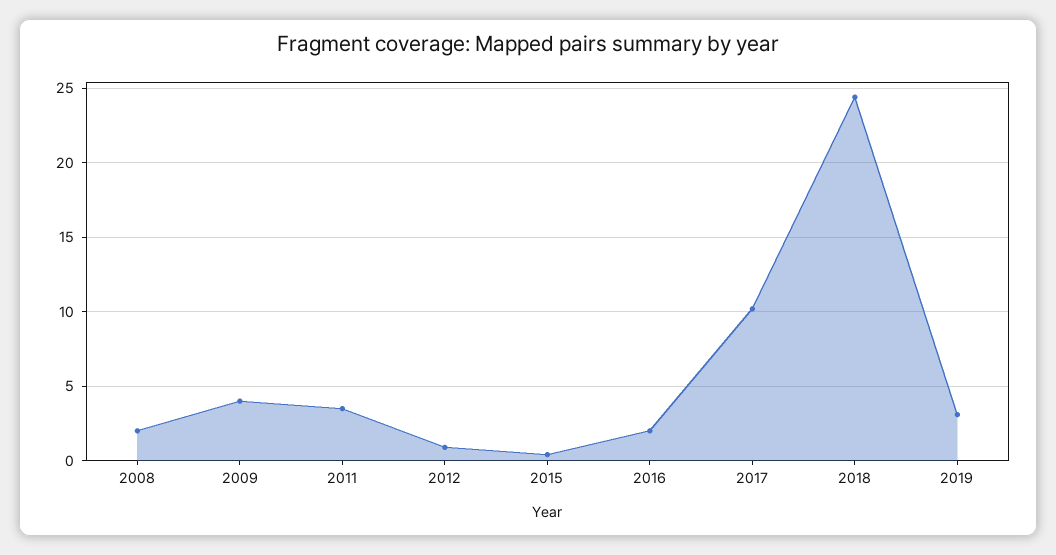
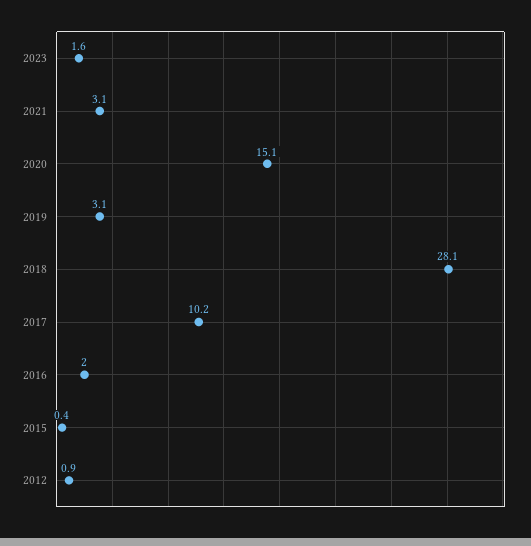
2008: 2 -> none
2009: 4 -> none
2011: 3.5 -> none
2018: 24.5 -> 28.1
2023: none -> 1.6
2021: none -> 3.1
2020: none -> 15.1

